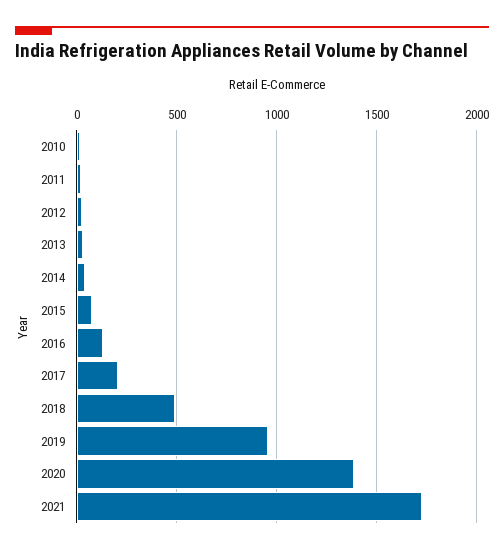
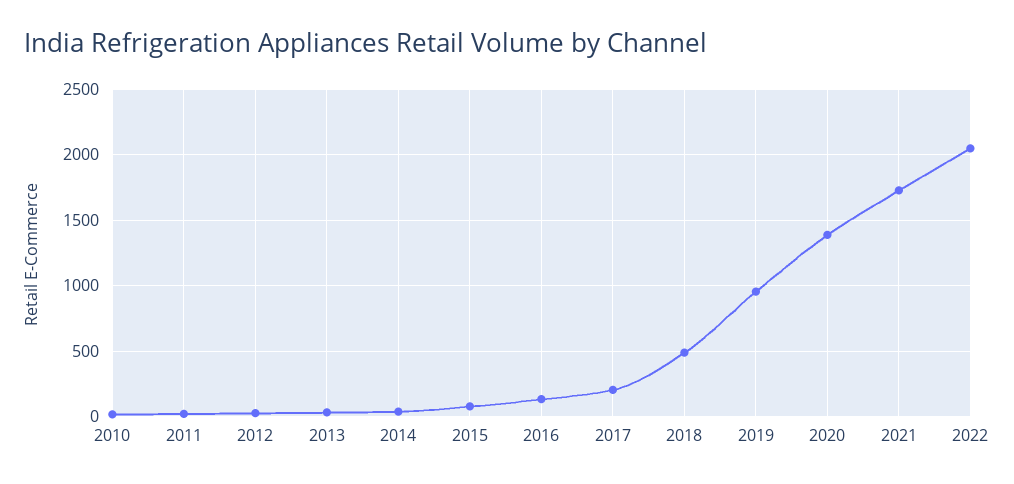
2022: none -> 2050

